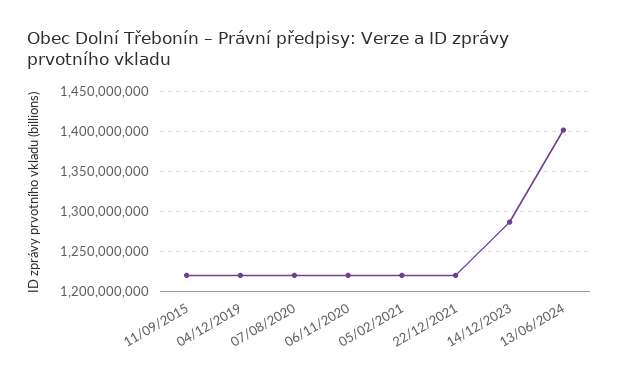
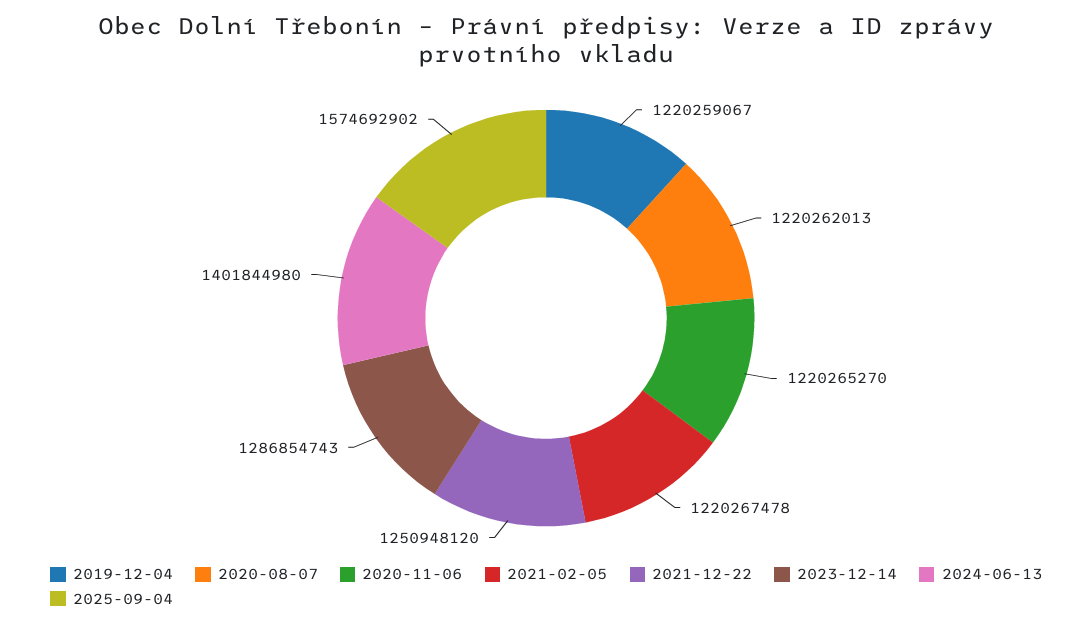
11/09/2015: 1220000000 -> none
22/12/2021: 1220000000 -> 1250948120
2025-09-04: none -> 1574692902

